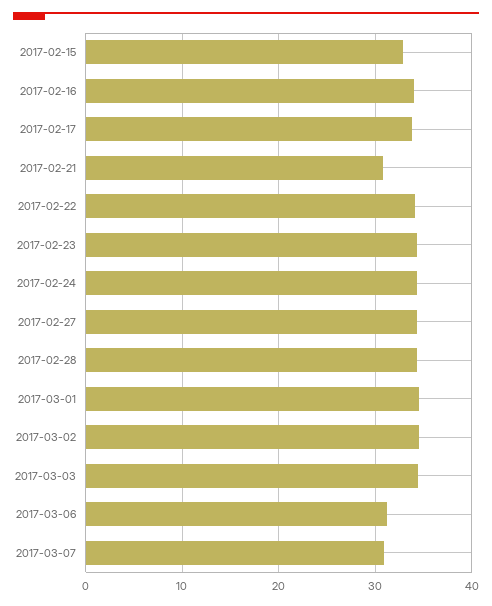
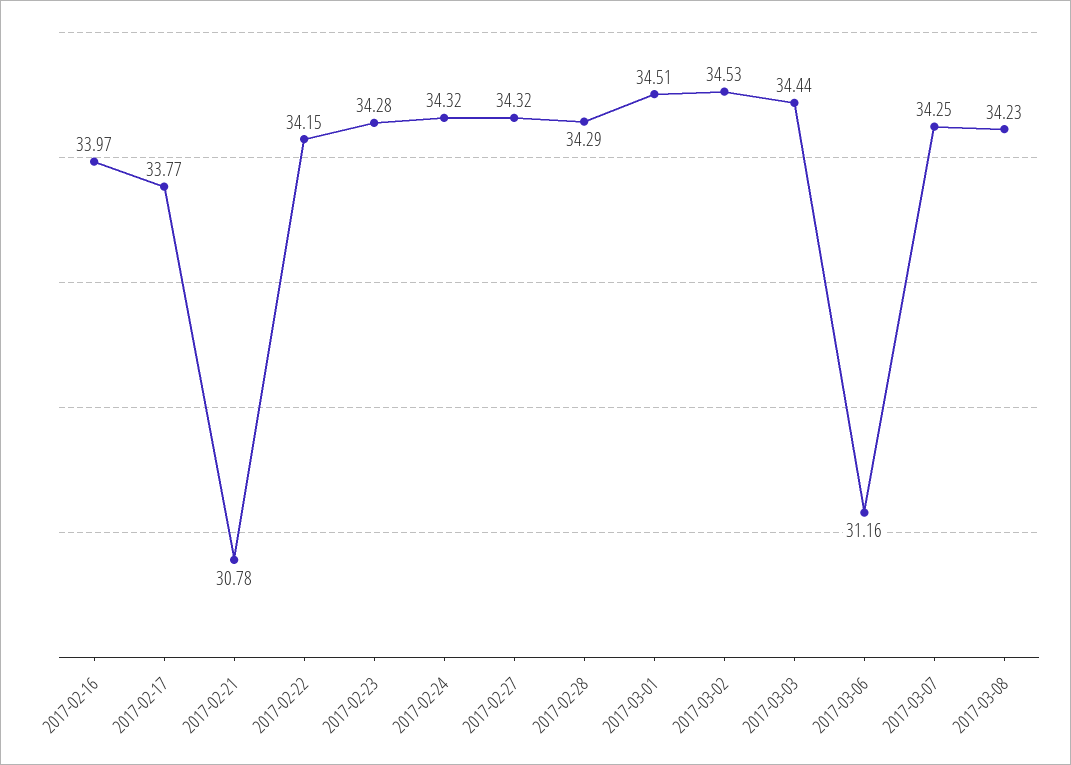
2017-02-15: 33 -> none
2017-03-07: 31 -> 34.25
2017-03-08: none -> 34.23

